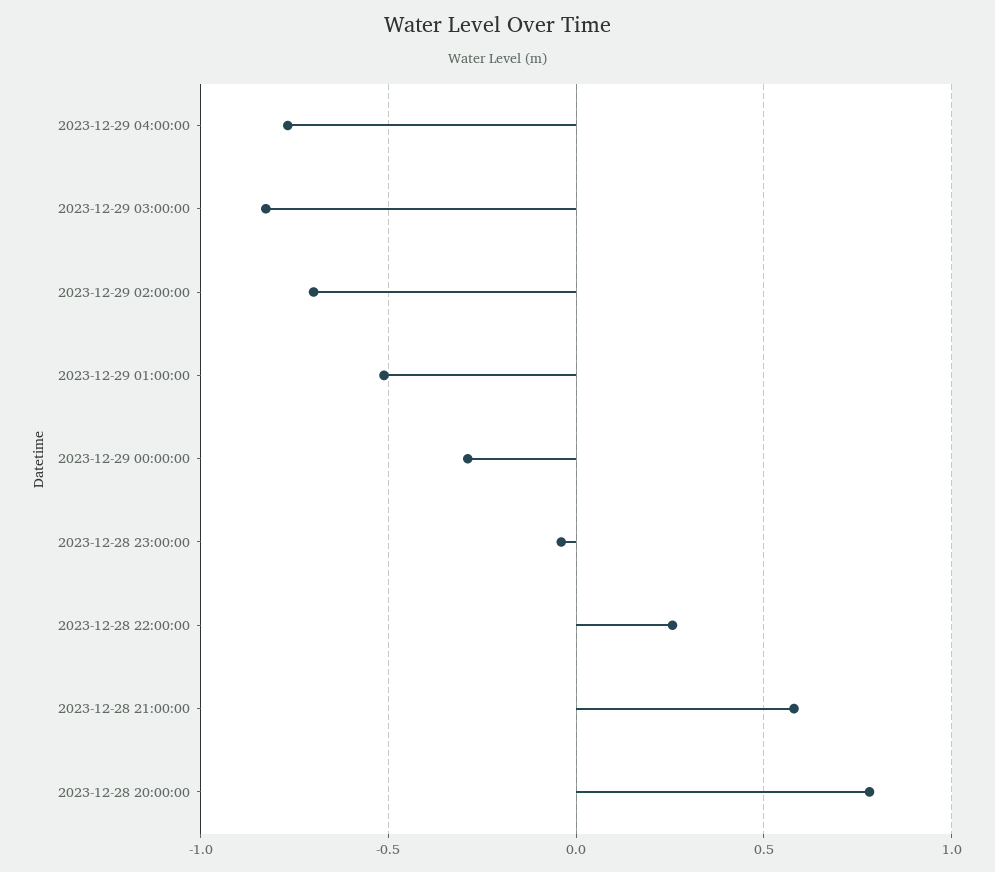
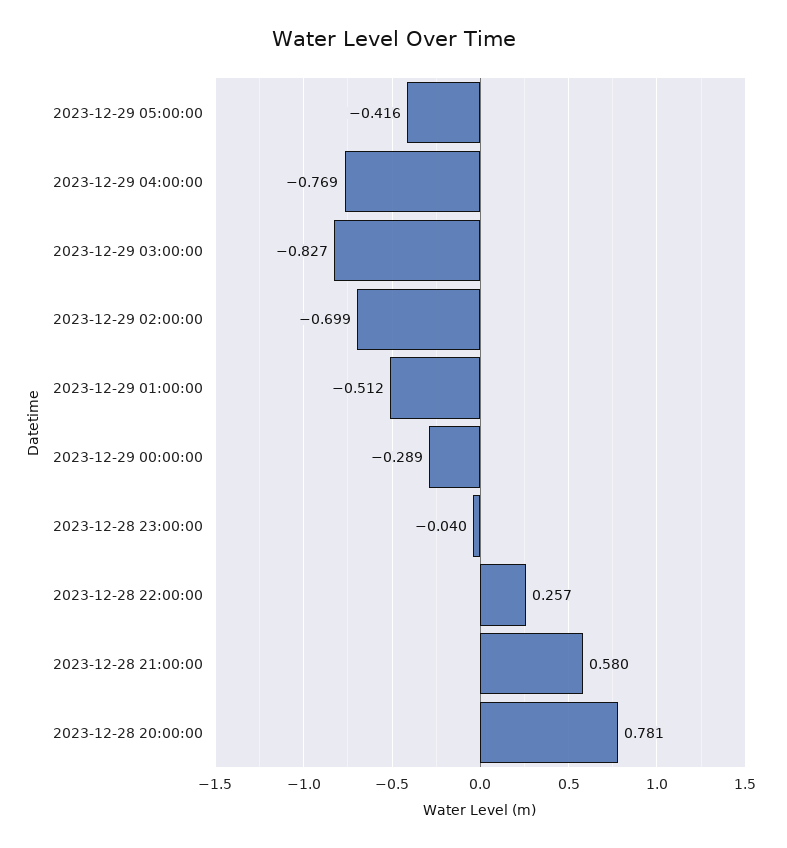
2023-12-29 05:00:00: none -> -0.416

